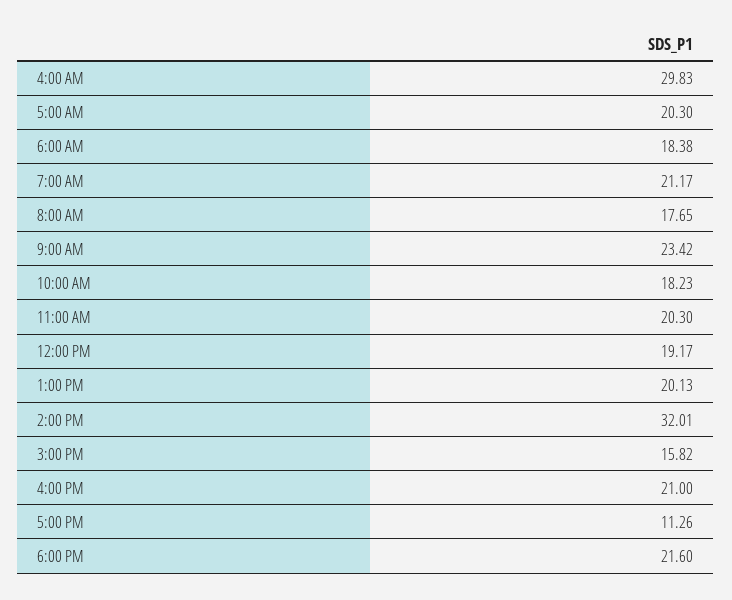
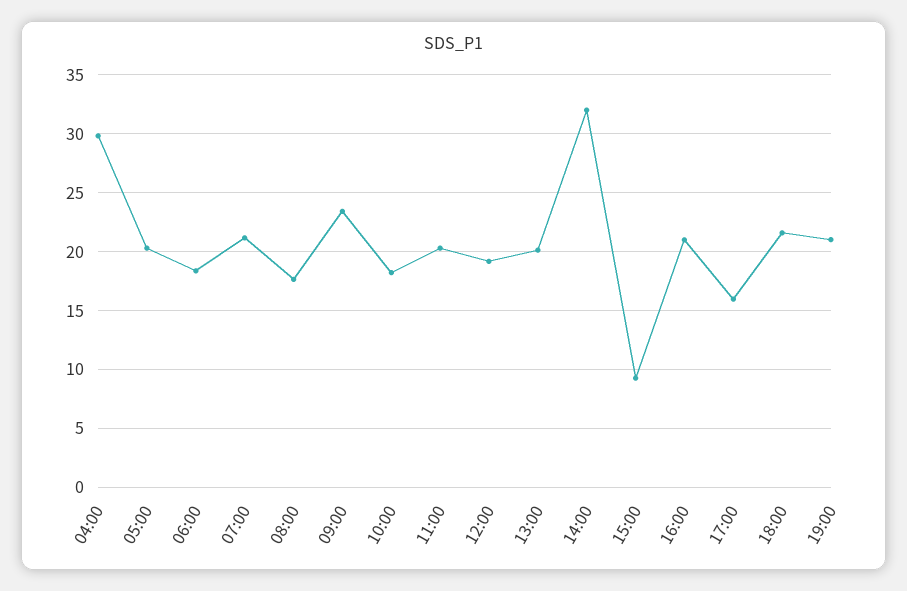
3:00 PM: 15.82 -> 9
5:00 PM: 11.26 -> 16
19:00: none -> 21

